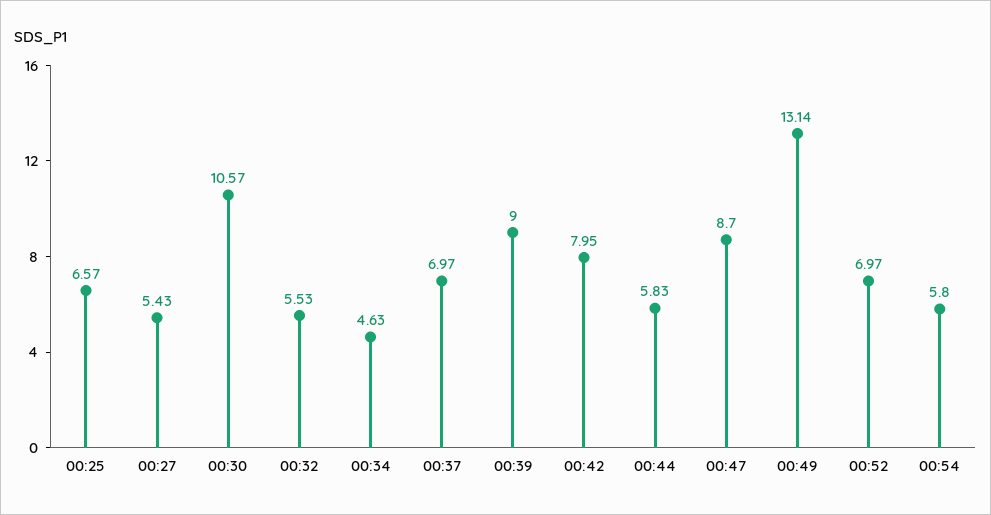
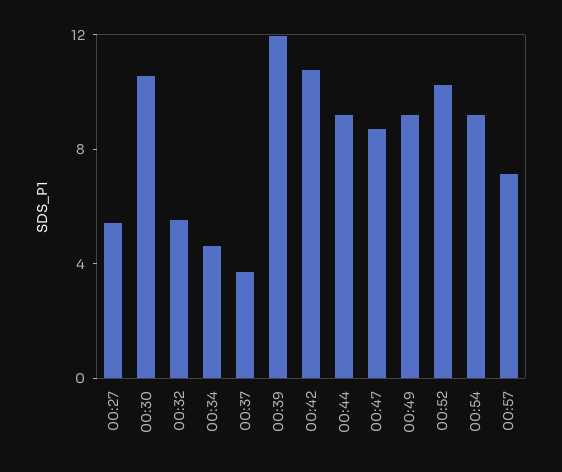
00:25: 6.57 -> none
00:37: 6.97 -> 4
00:39: 9 -> 12
00:42: 7.95 -> 11
00:44: 5.83 -> 9
00:49: 13.14 -> 9
00:52: 6.97 -> 10
00:54: 5.8 -> 9
00:57: none -> 7

